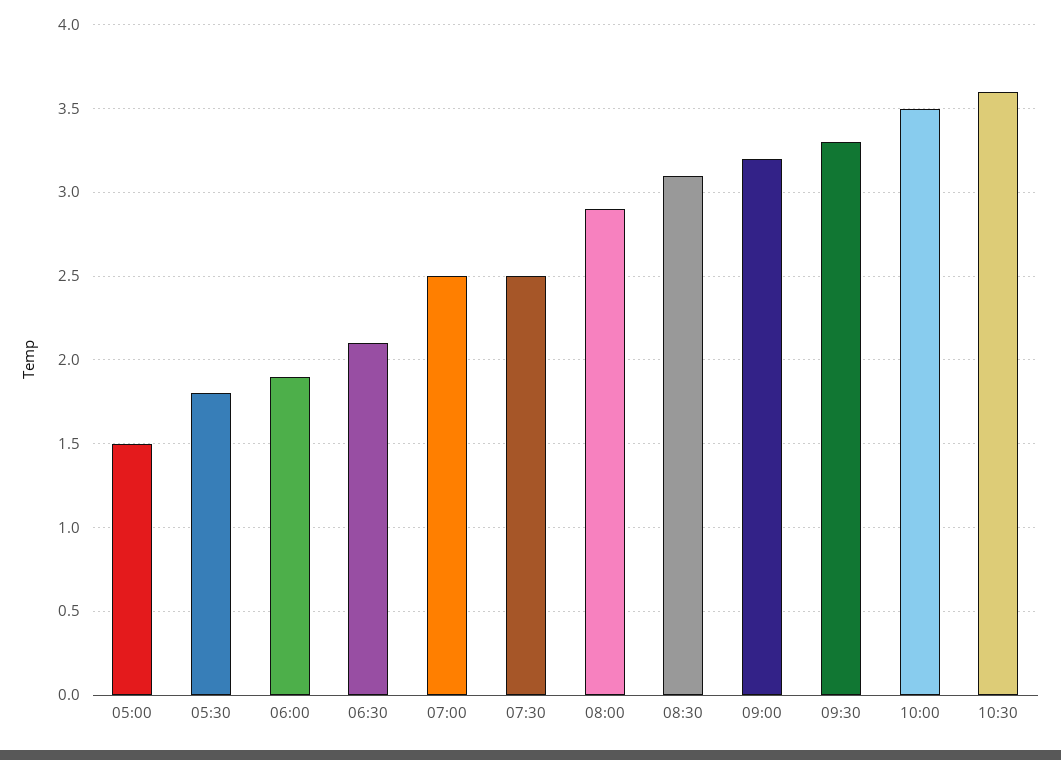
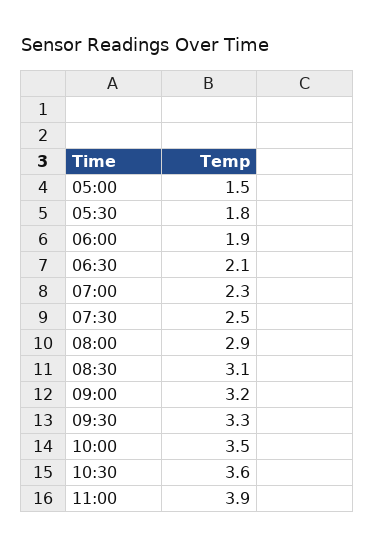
07:00: 2.5 -> 2.3
11:00: none -> 3.9

